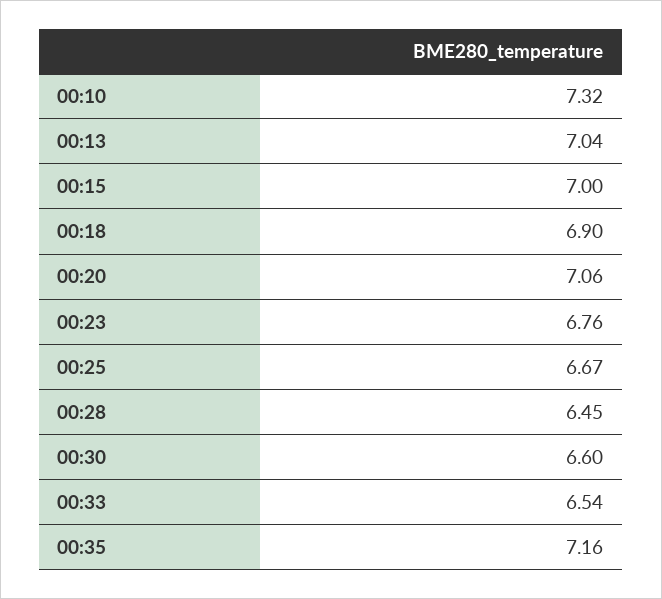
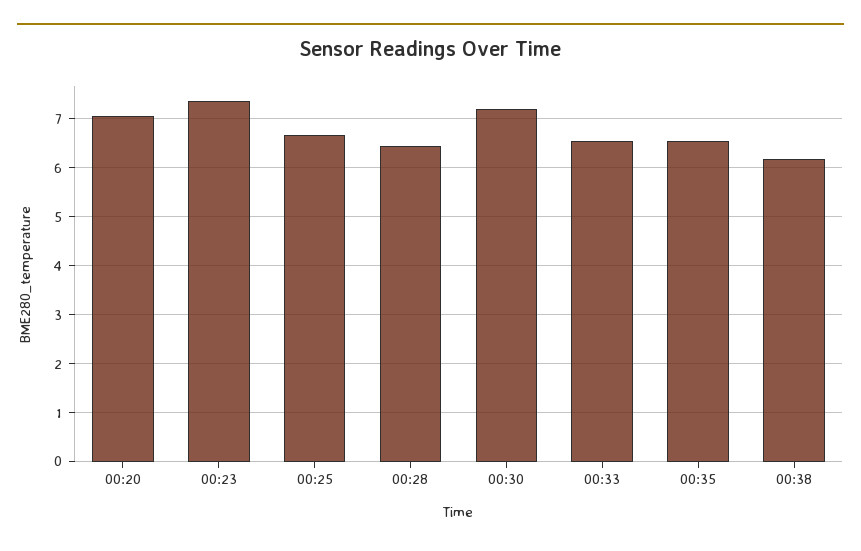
00:10: 7.32 -> none
00:13: 7.04 -> none
00:15: 7 -> none
00:18: 6.9 -> none
00:23: 6.76 -> 7.4
00:30: 6.6 -> 7.2
00:35: 7.16 -> 6.6
00:38: none -> 6.2

